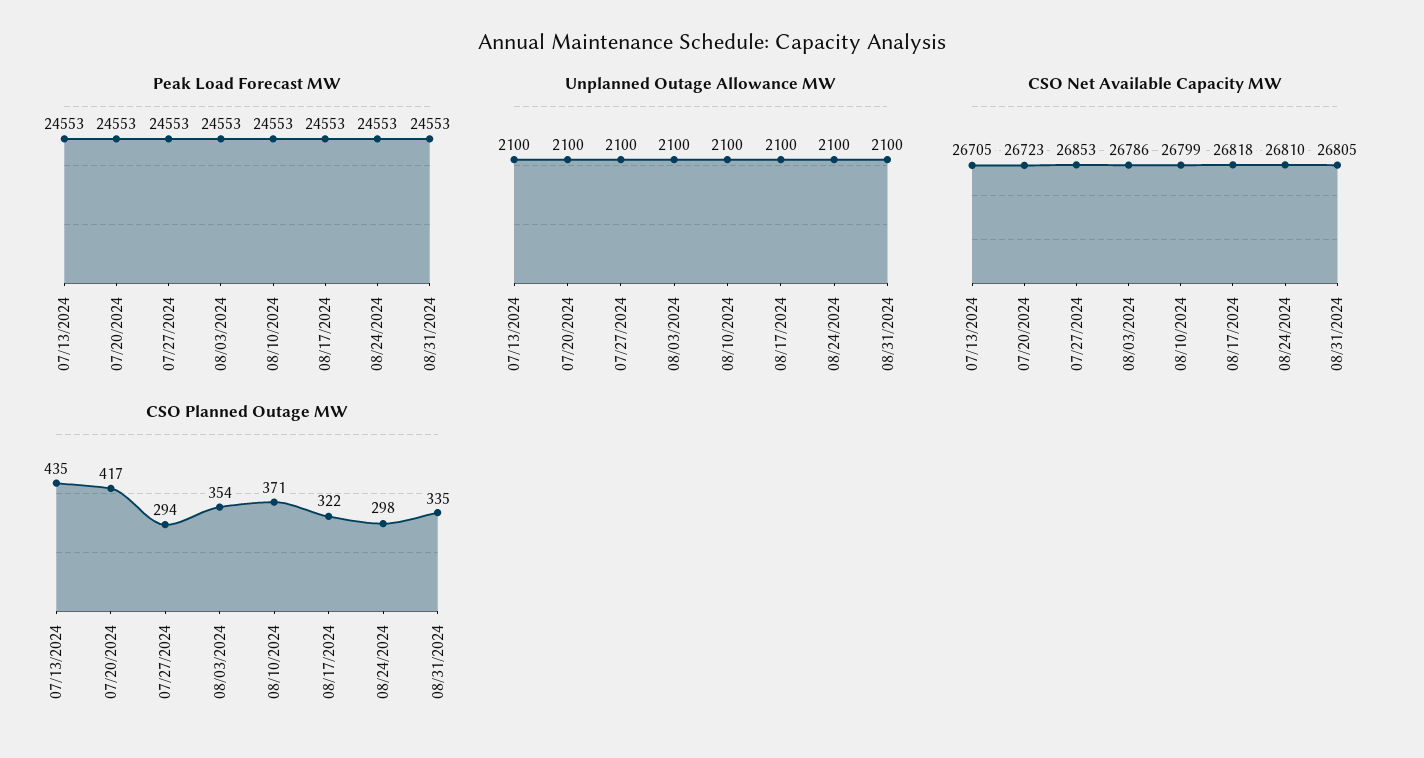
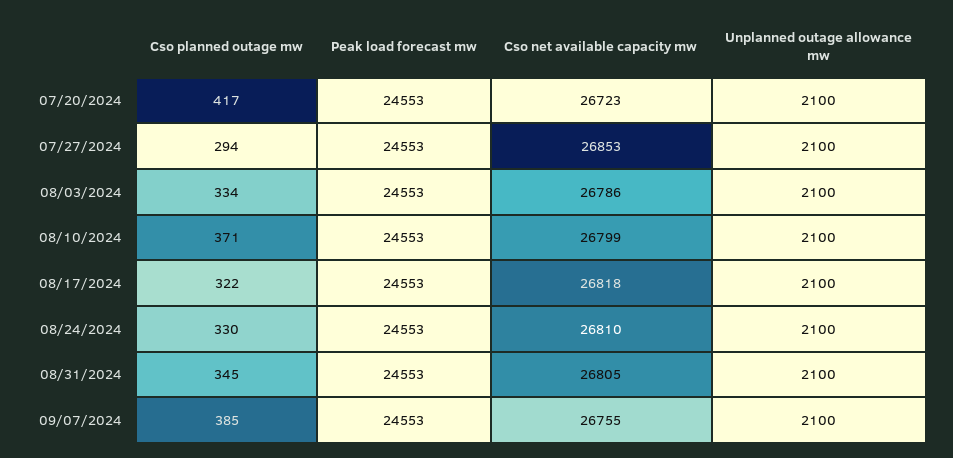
Peak Load Forecast MW, 07/13/2024: 24553 -> none
Unplanned Outage Allowance MW, 07/13/2024: 2100 -> none
CSO Net Available Capacity MW, 07/13/2024: 26705 -> none
CSO Planned Outage MW, 07/13/2024: 435 -> none
CSO Planned Outage MW, 08/03/2024: 354 -> 334
CSO Planned Outage MW, 08/24/2024: 298 -> 330
CSO Planned Outage MW, 08/31/2024: 335 -> 345
CSO Planned Outage MW, 09/07/2024: none -> 385
Peak Load Forecast MW, 09/07/2024: none -> 24553
CSO Net Available Capacity MW, 09/07/2024: none -> 26755
Unplanned Outage Allowance MW, 09/07/2024: none -> 2100

